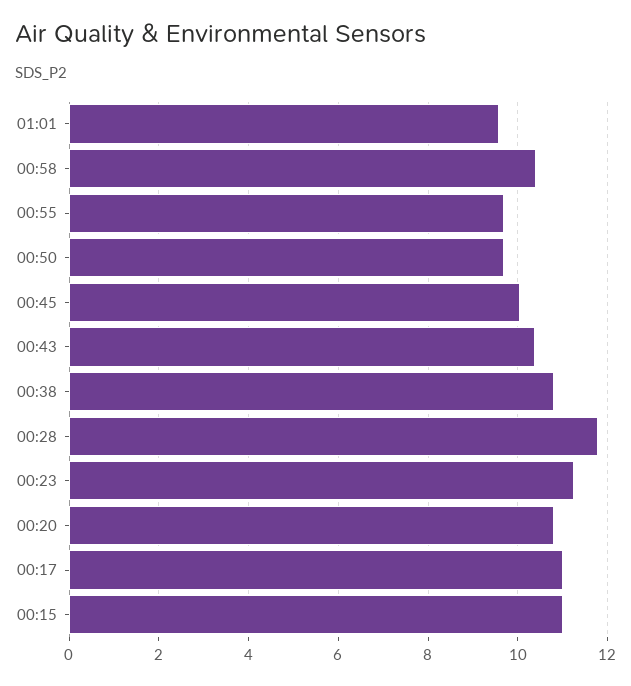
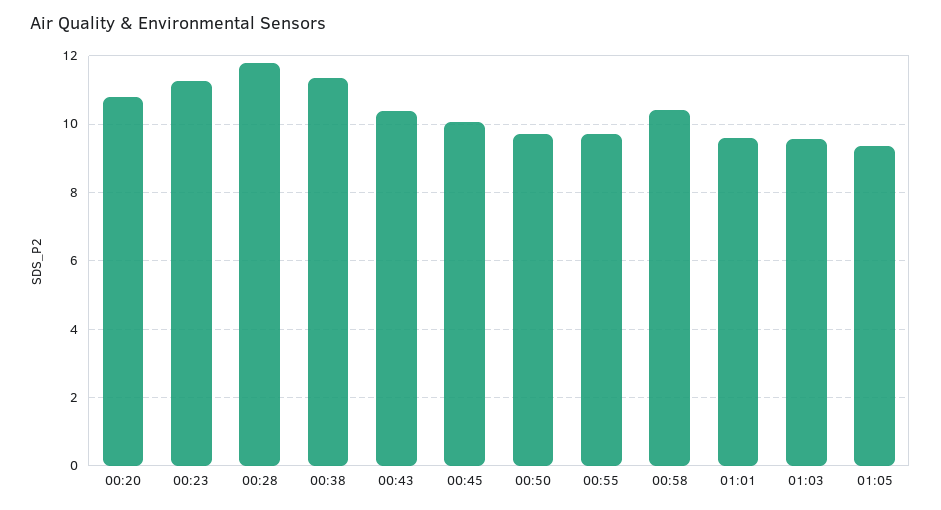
00:38: 10.8 -> 11.4
00:17: 11 -> none
00:15: 11 -> none
01:03: none -> 9.6
01:05: none -> 9.4

